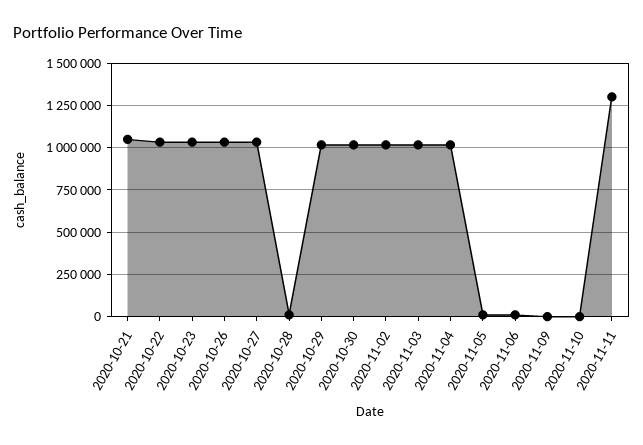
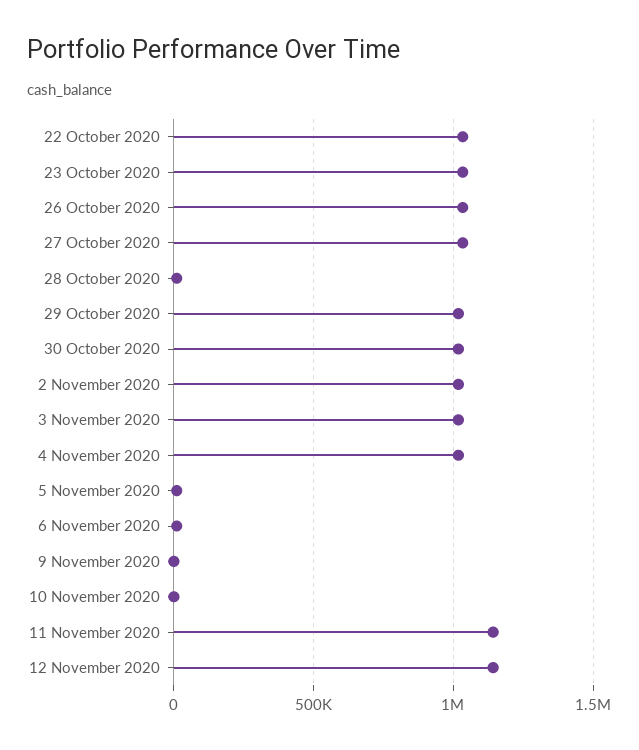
2020-10-21: 1050000 -> none
2020-11-11: 1300000 -> 1150000
12 November 2020: none -> 1150000

